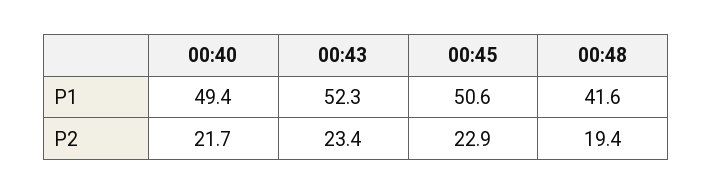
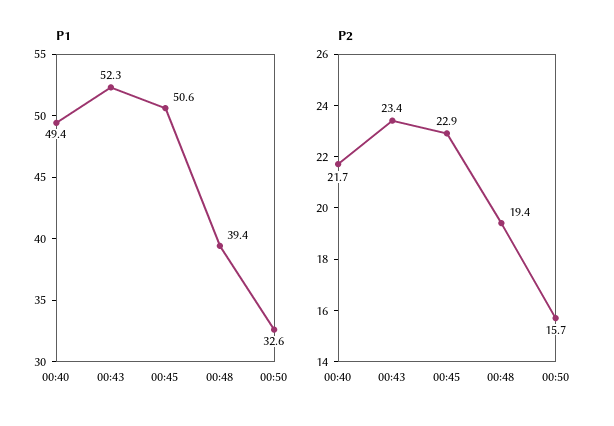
P1, 00:48: 41.6 -> 39.4
P1, 00:50: none -> 32.6
P2, 00:50: none -> 15.7

